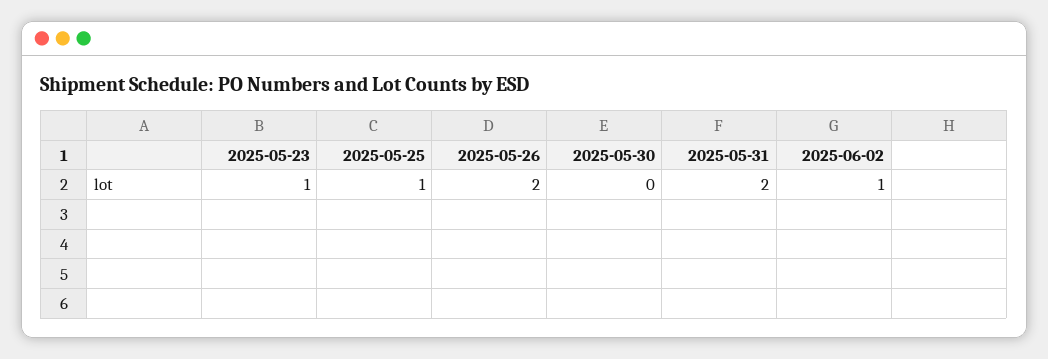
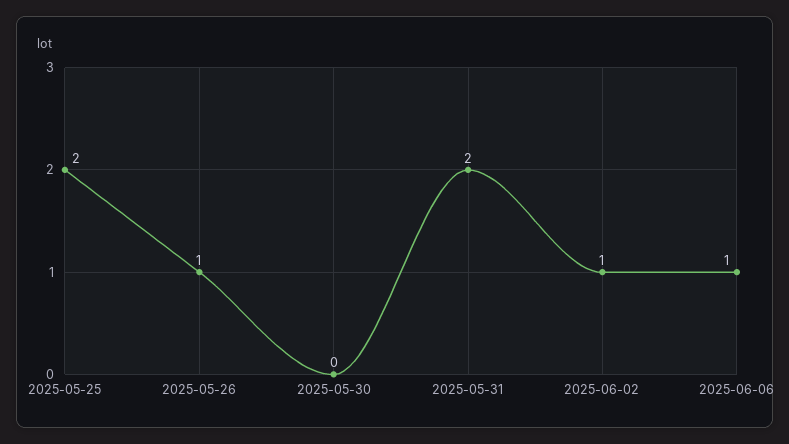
2025-05-23: 1 -> none
2025-05-25: 1 -> 2
2025-05-26: 2 -> 1
2025-06-06: none -> 1

